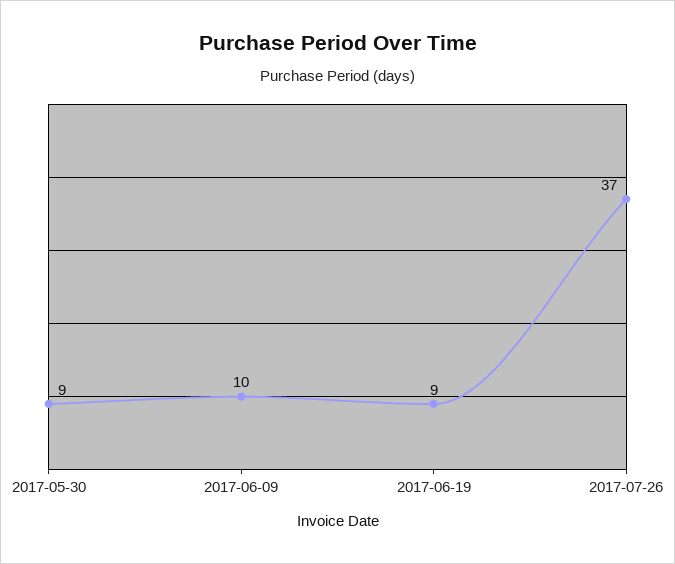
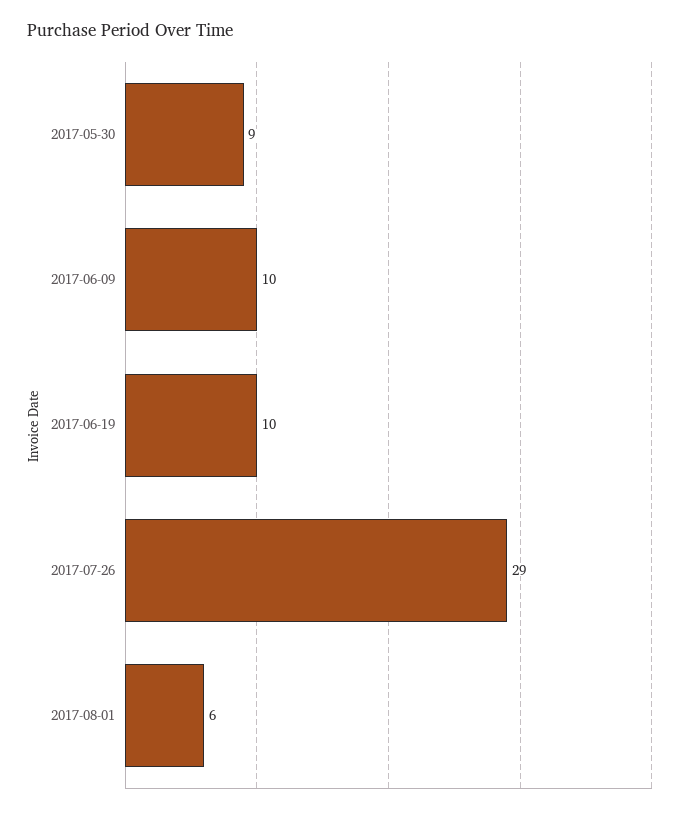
2017-06-19: 9 -> 10
2017-07-26: 37 -> 29
2017-08-01: none -> 6

